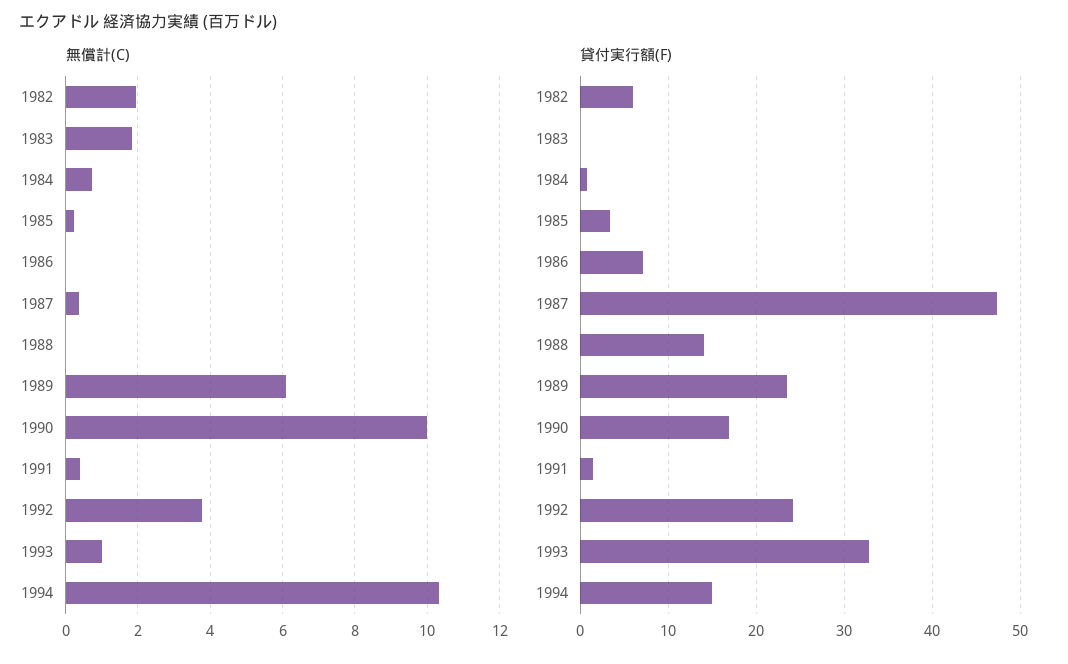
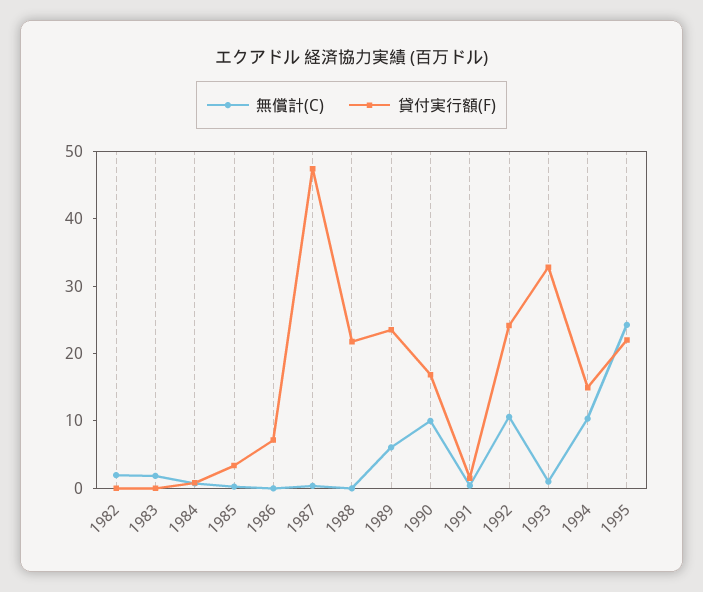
無償計(C), 1992: 3.8 -> 10
貸付実行額(F), 1982: 6 -> 0
貸付実行額(F), 1988: 14 -> 22
無償計(C), 1995: none -> 24
貸付実行額(F), 1995: none -> 22

